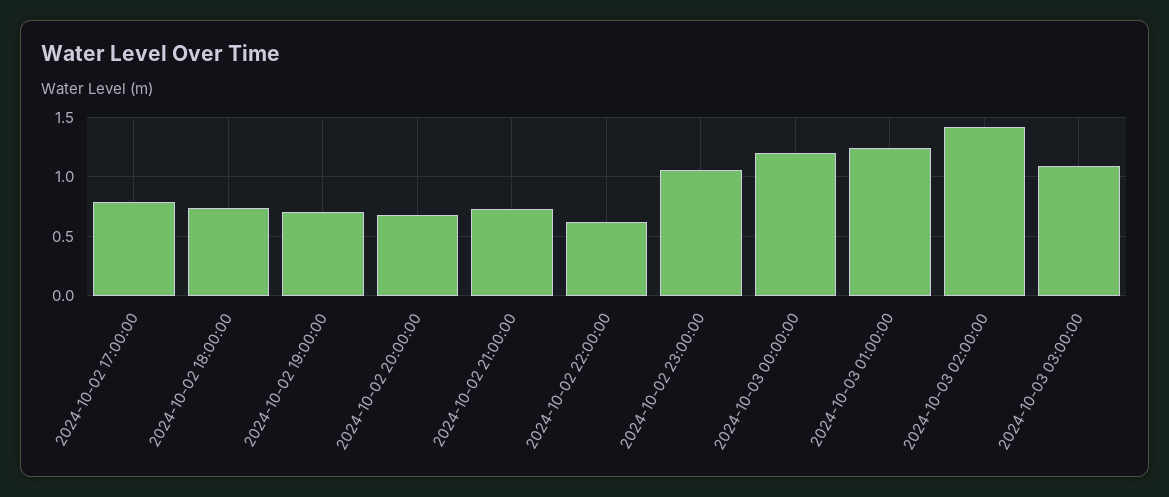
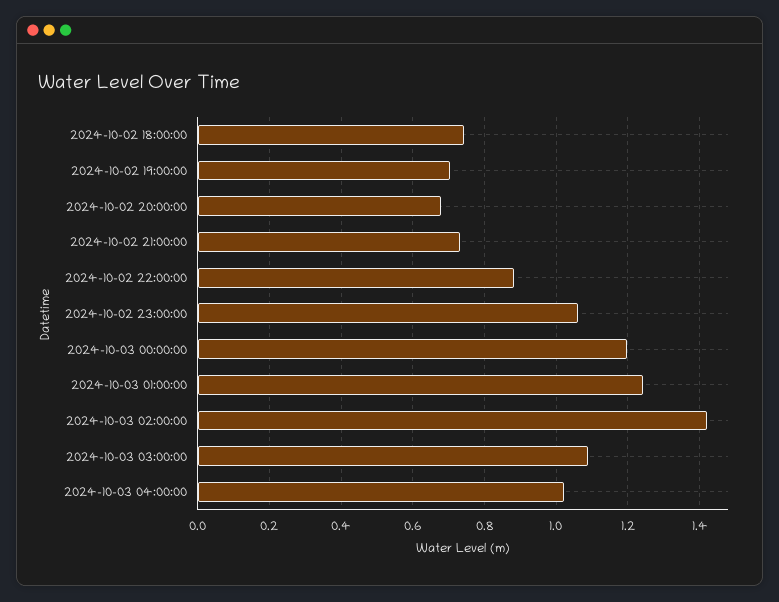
2024-10-02 17:00:00: 0.8 -> none
2024-10-02 22:00:00: 0.6 -> 0.88
2024-10-03 04:00:00: none -> 1.02

